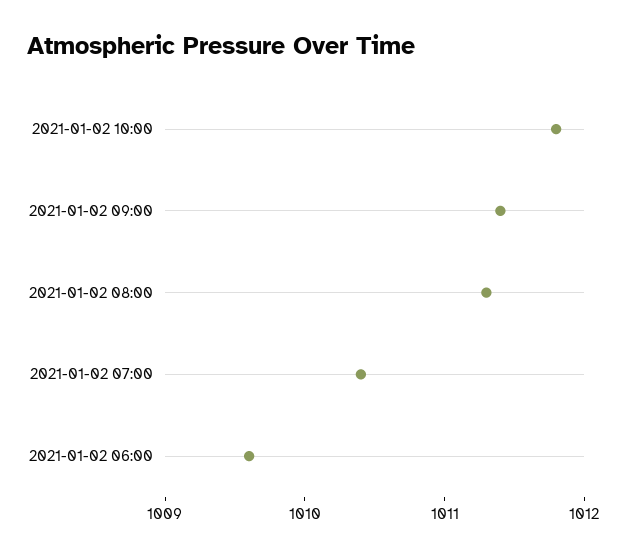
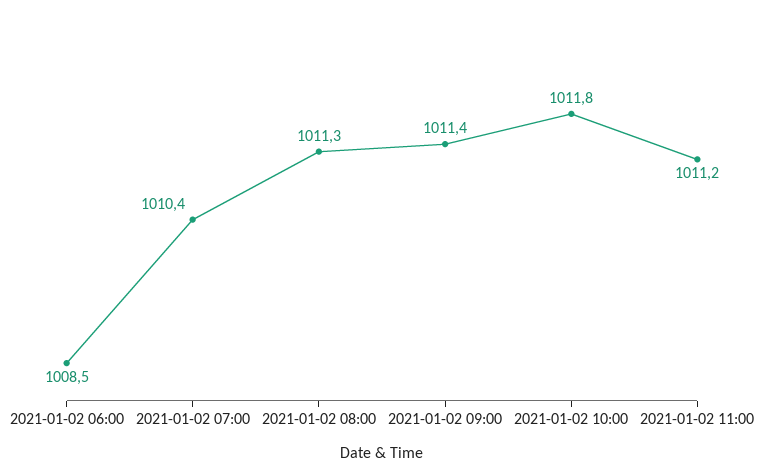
2021-01-02 06:00: 1009.6 -> 1008.5
2021-01-02 11:00: none -> 1011.2

